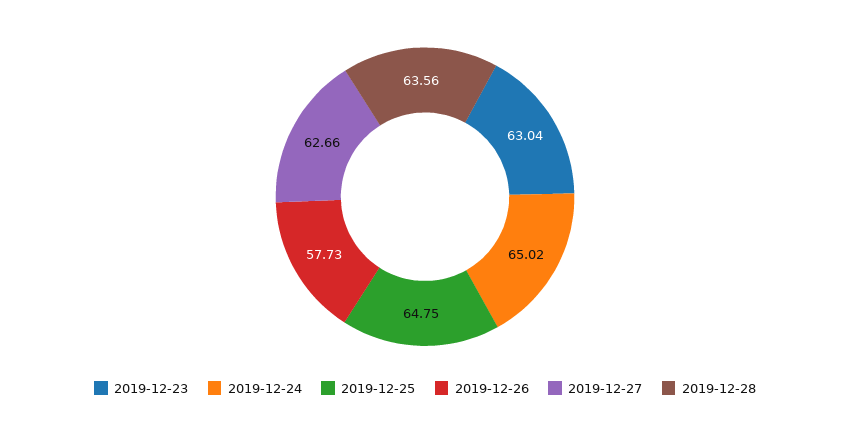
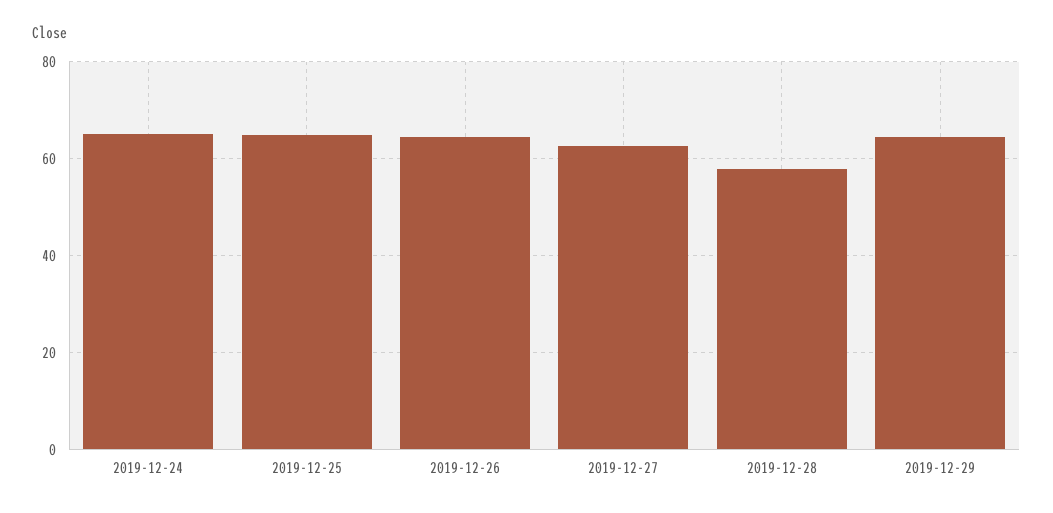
2019-12-23: 63.04 -> none
2019-12-26: 57.73 -> 64
2019-12-28: 63.56 -> 58
2019-12-29: none -> 64

